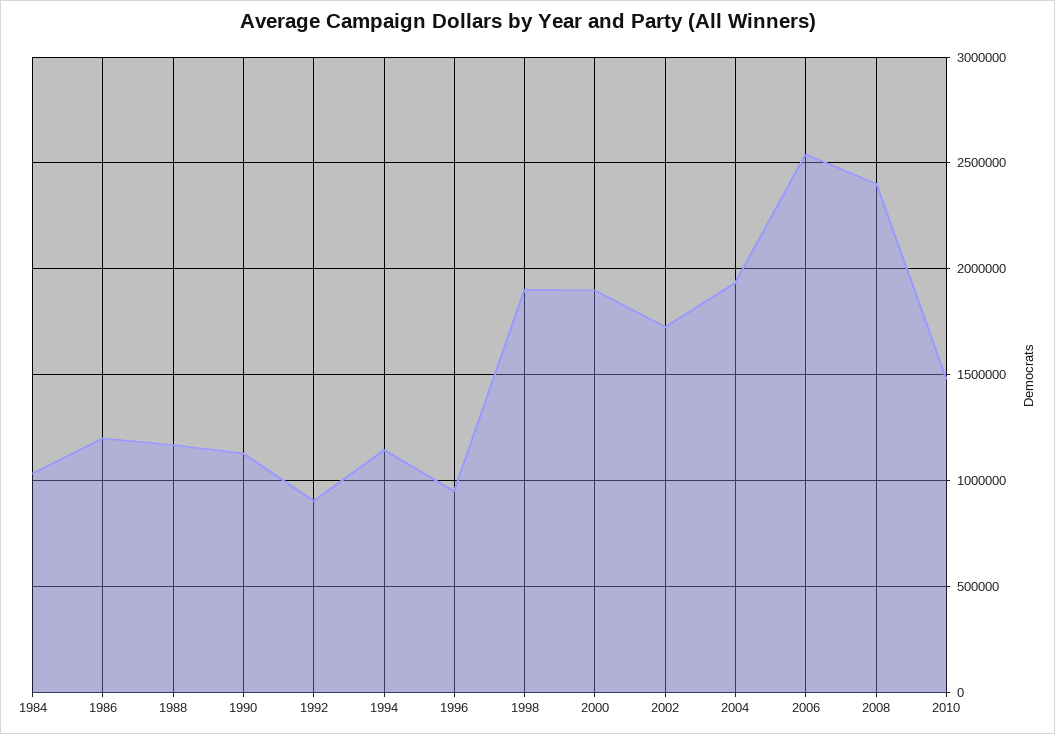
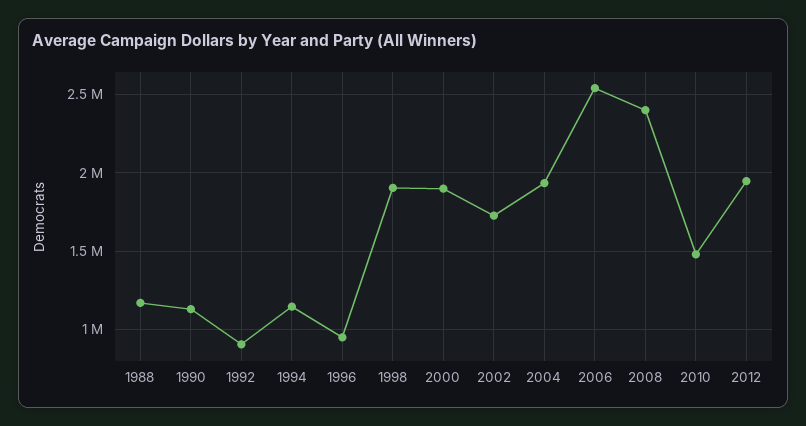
1984: 1050000 -> none
1986: 1200000 -> none
2012: none -> 1950000

